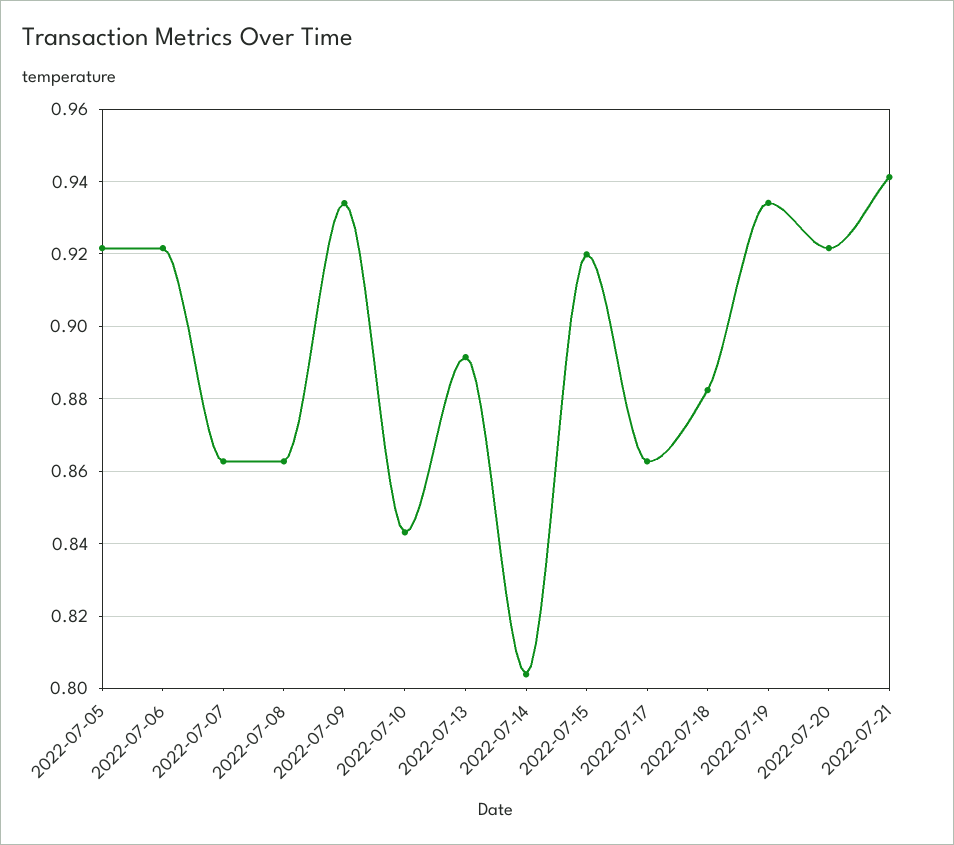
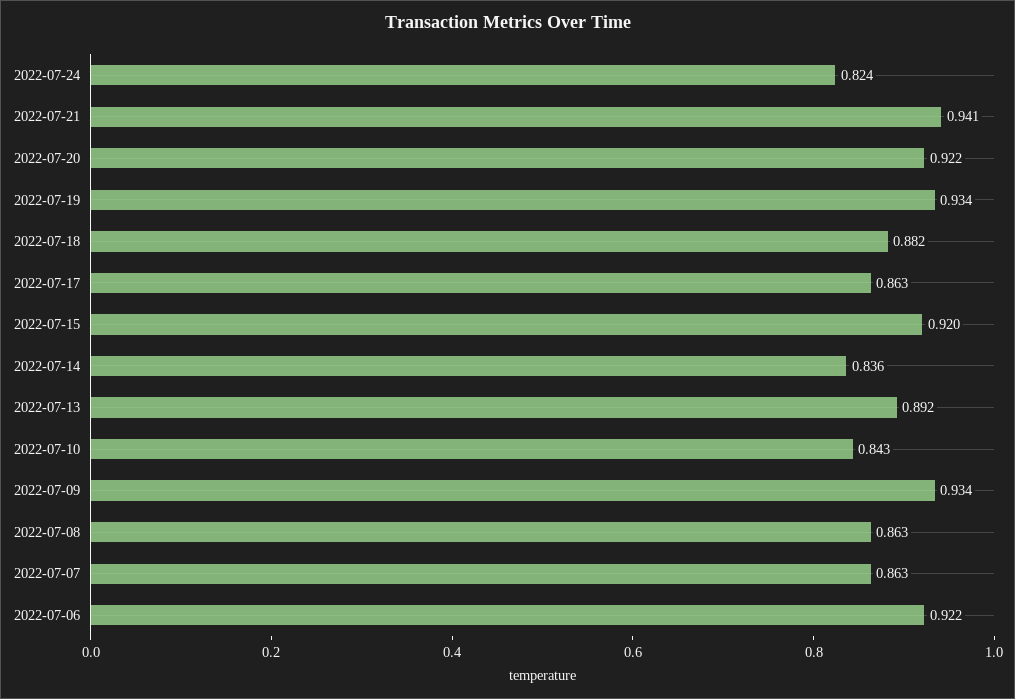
2022-07-05: 0.922 -> none
2022-07-14: 0.804 -> 0.836
2022-07-24: none -> 0.824

